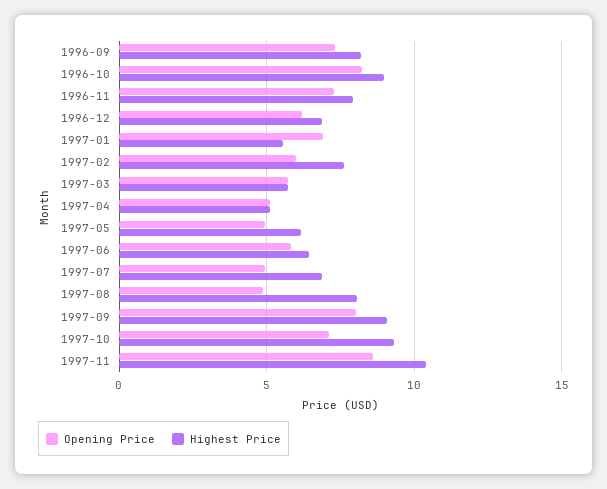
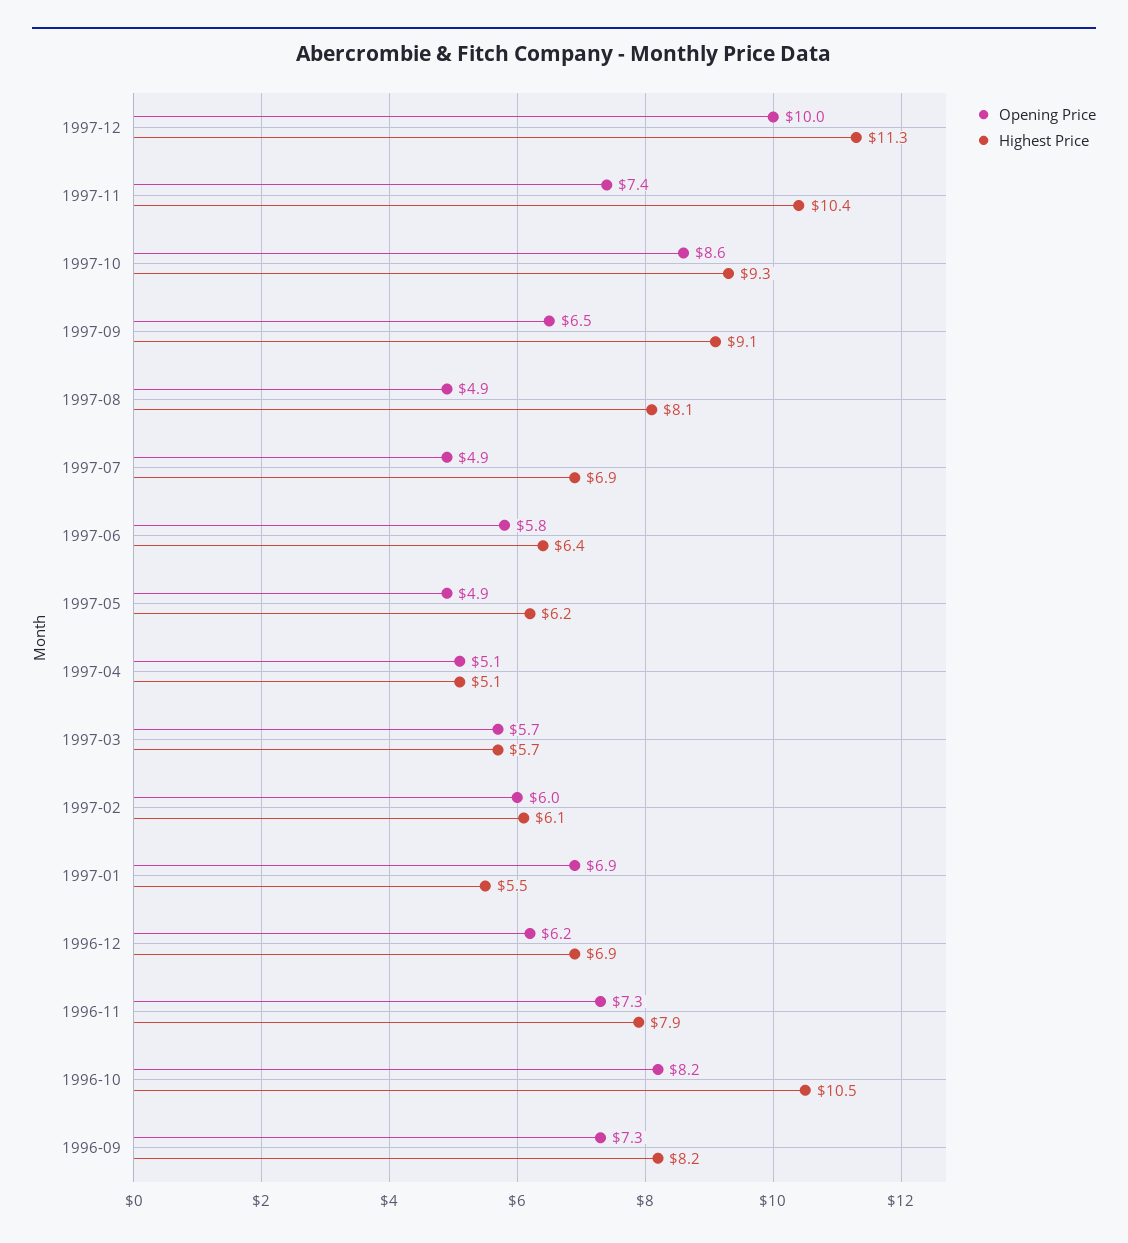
Highest Price, 1996-10: 9 -> 10.5
Highest Price, 1997-02: 7.5 -> 6.1
Opening Price, 1997-09: 8 -> 6.5
Opening Price, 1997-10: 7 -> 8.6
Opening Price, 1997-11: 8.5 -> 7.4
Opening Price, 1997-12: none -> 10
Highest Price, 1997-12: none -> 11.3

